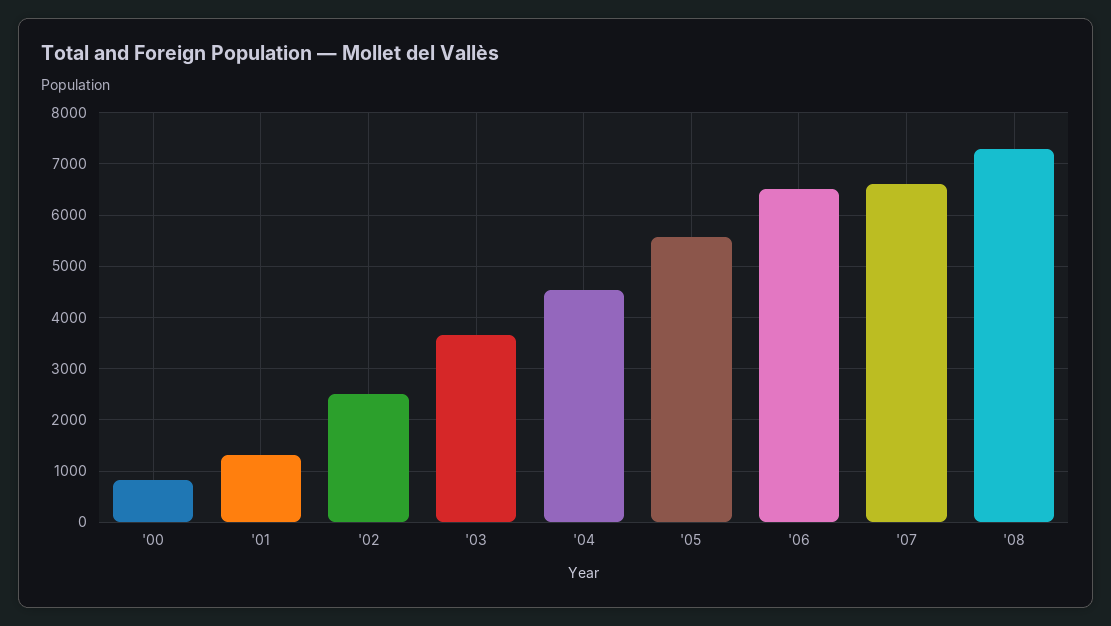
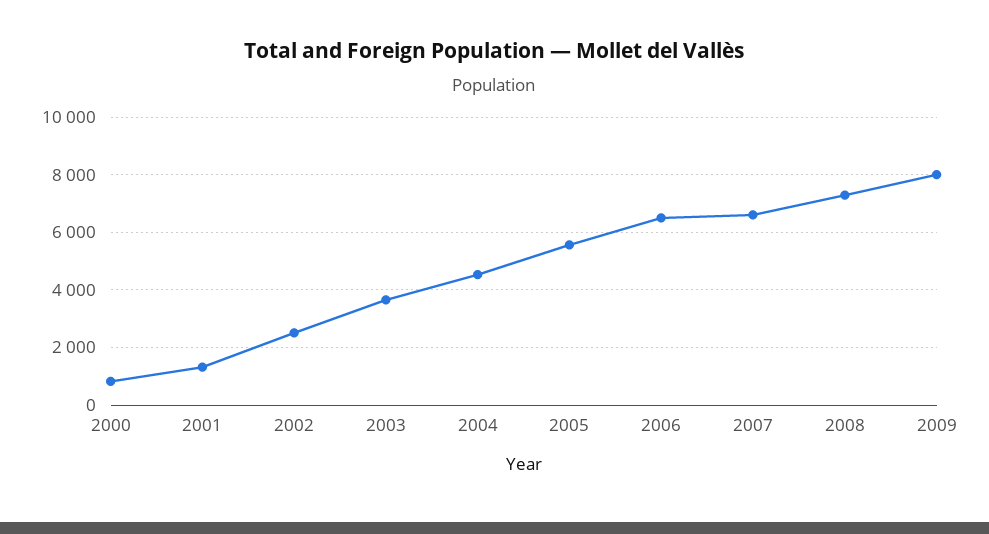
2009: none -> 8000

